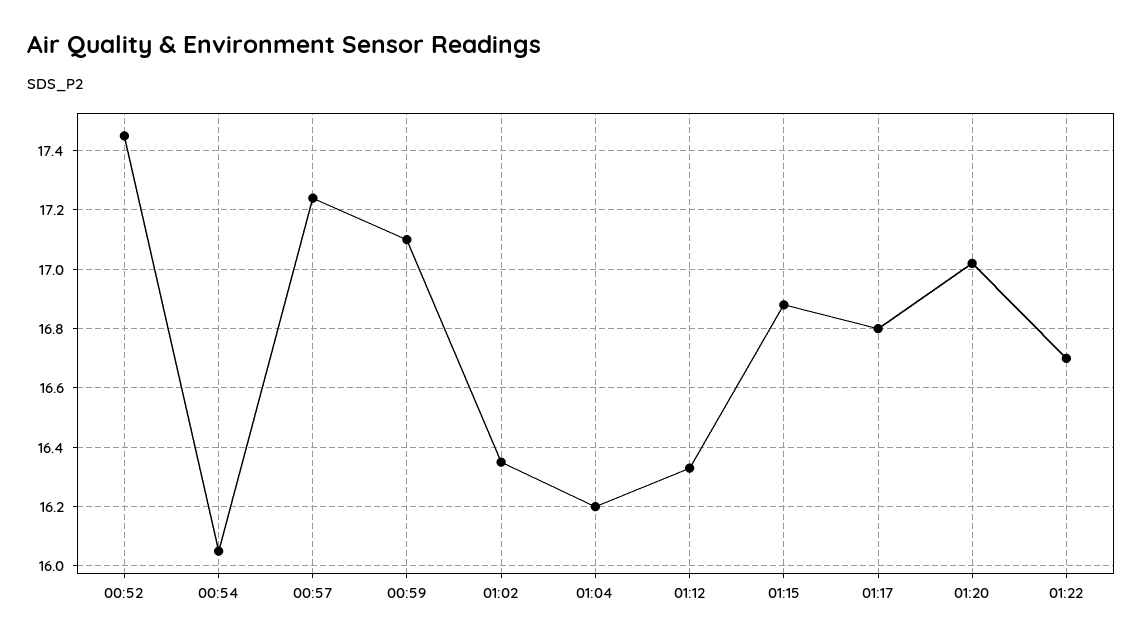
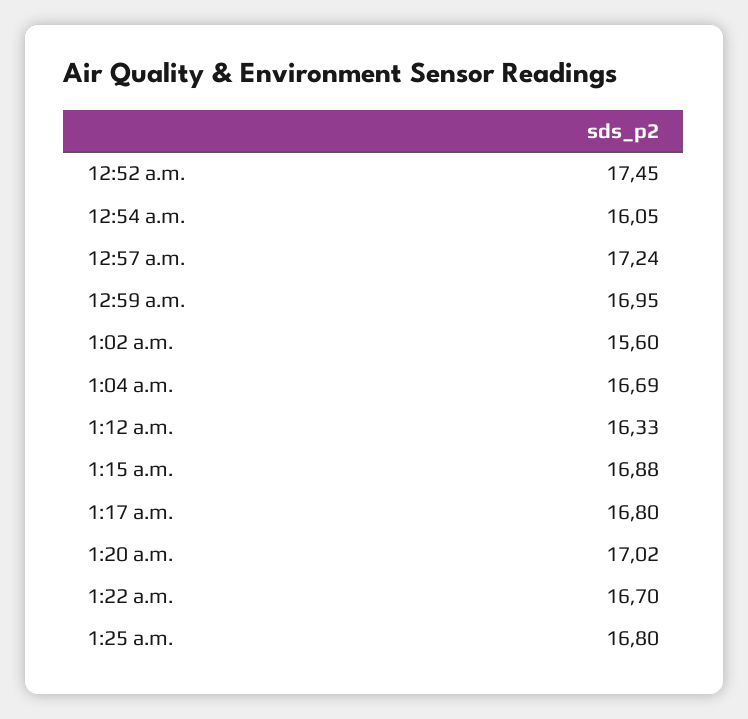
00:59: 17.1 -> 16.95
01:02: 16.35 -> 15.6
01:04: 16.2 -> 16.69
1:25 a.m.: none -> 16.8

